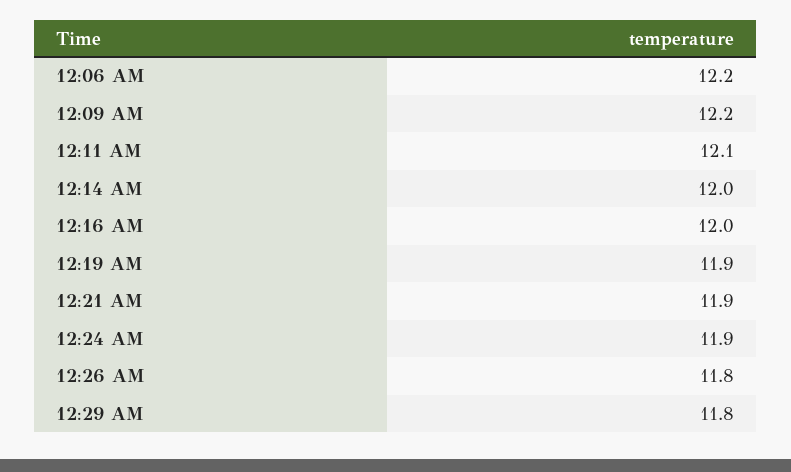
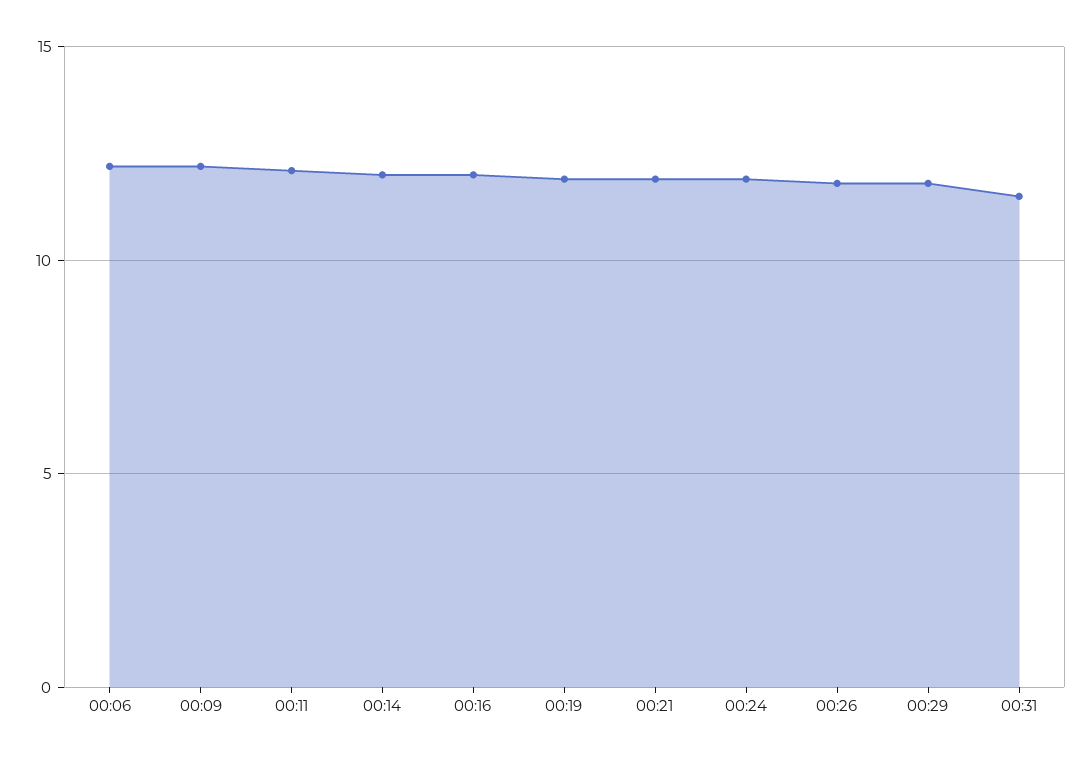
00:31: none -> 11.5

